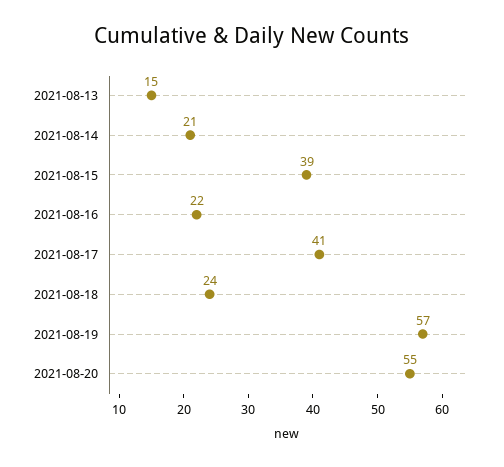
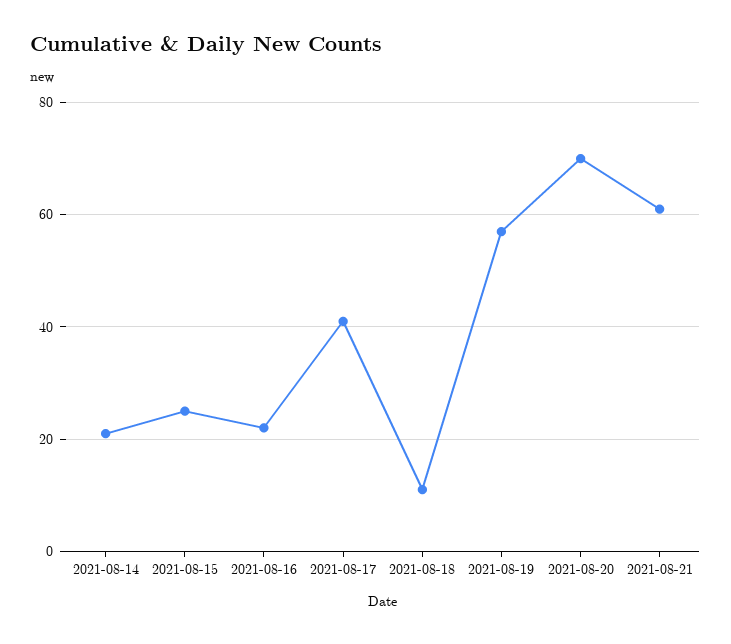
2021-08-13: 15 -> none
2021-08-15: 39 -> 25
2021-08-18: 24 -> 10
2021-08-20: 55 -> 70
2021-08-21: none -> 60

